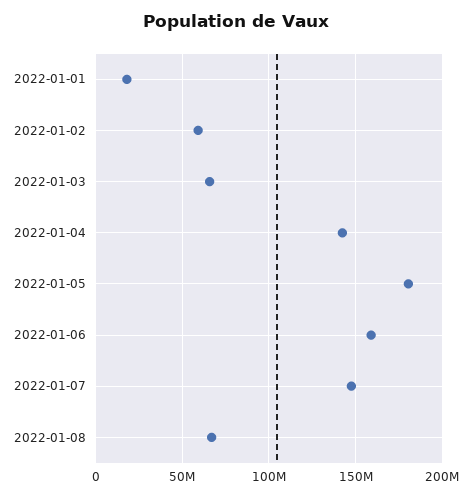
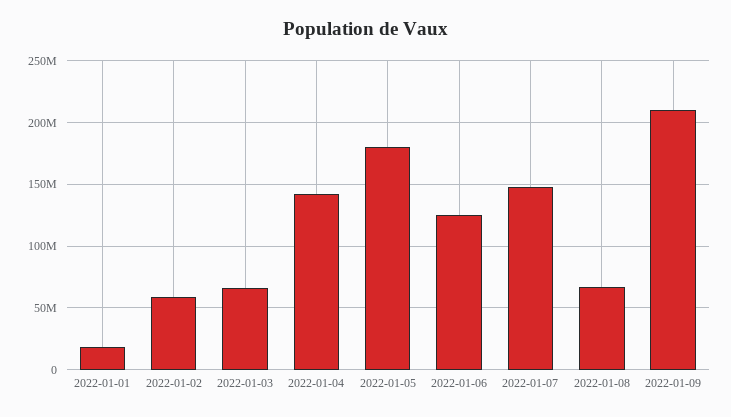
2022-01-06: 160000000 -> 125000000
2022-01-09: none -> 210000000

